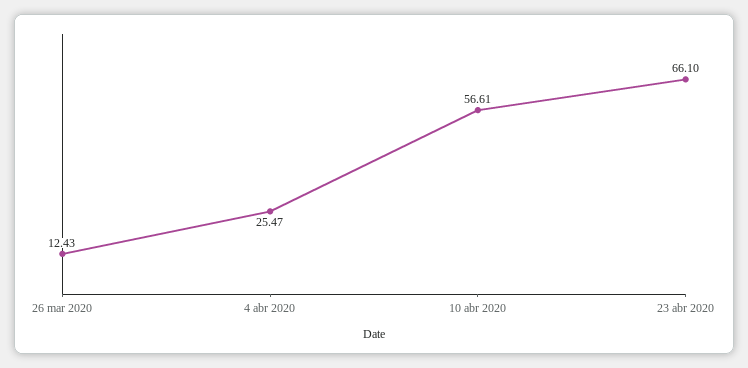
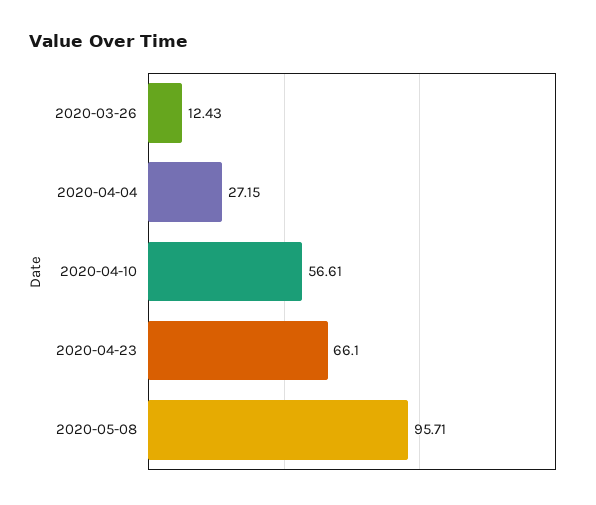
4 abr 2020: 25.47 -> 27.15
2020-05-08: none -> 95.71

